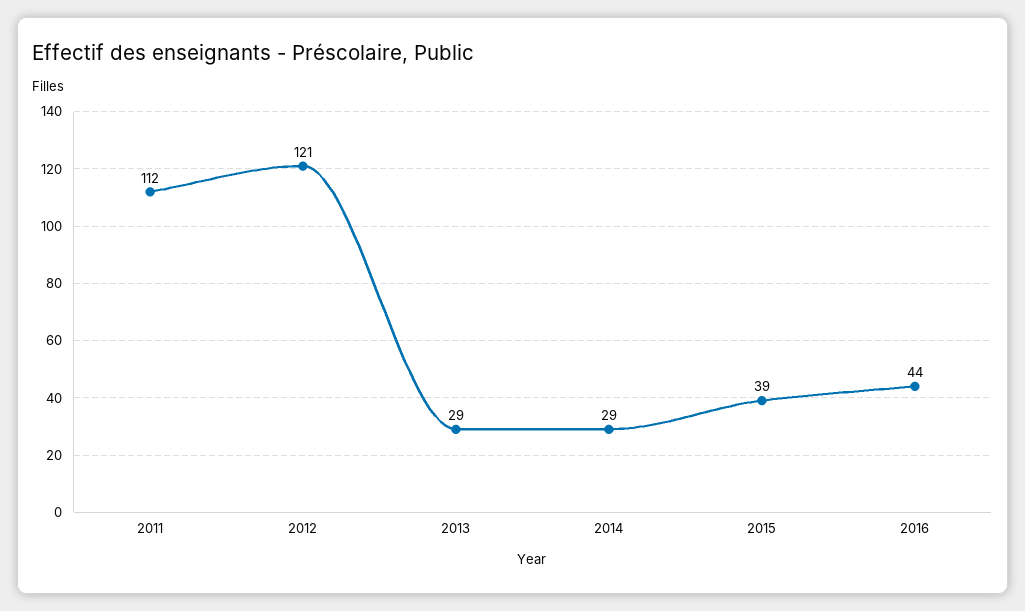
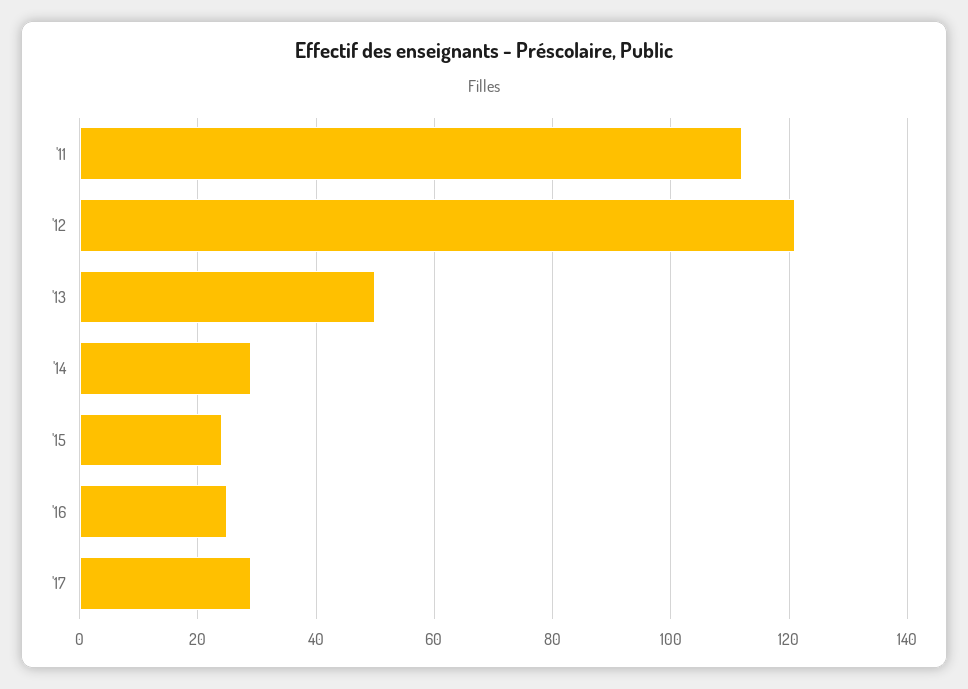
2013: 29 -> 50
2015: 39 -> 25
2016: 44 -> 25
'17: none -> 30

